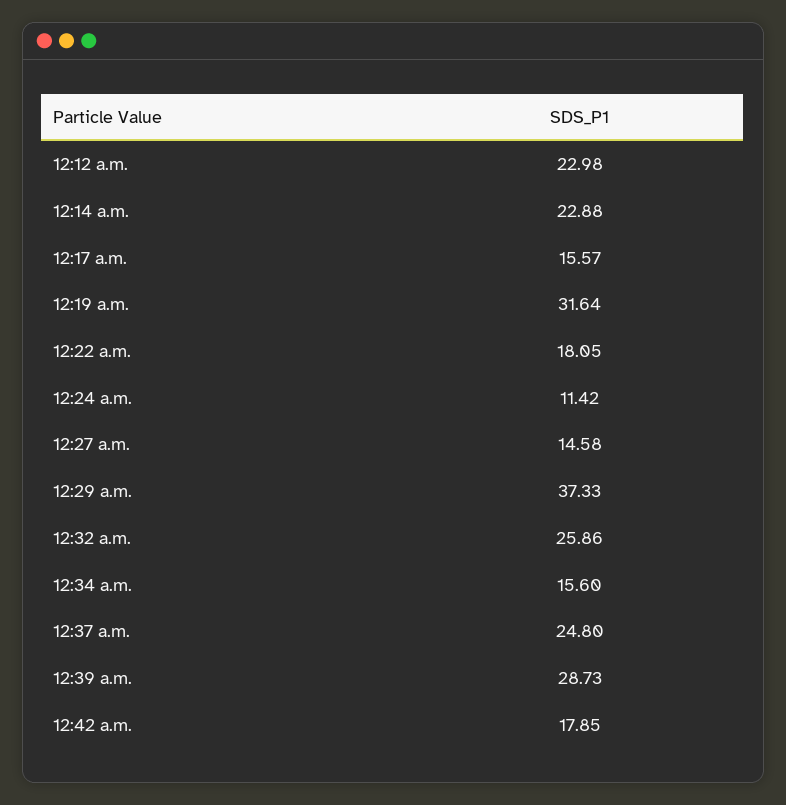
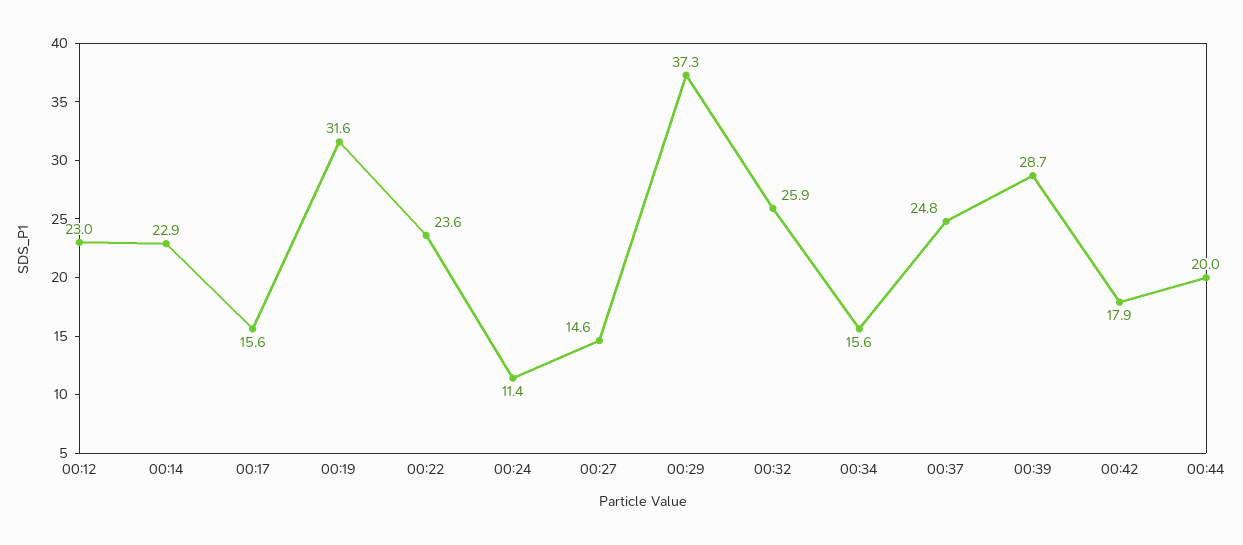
12:22 a.m.: 18.05 -> 23.6
00:44: none -> 20

